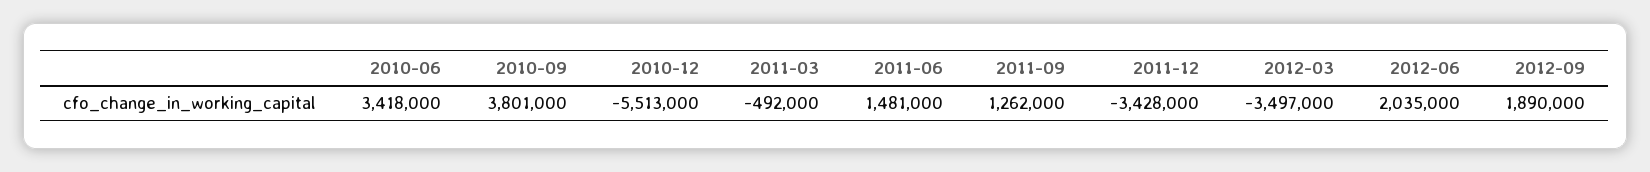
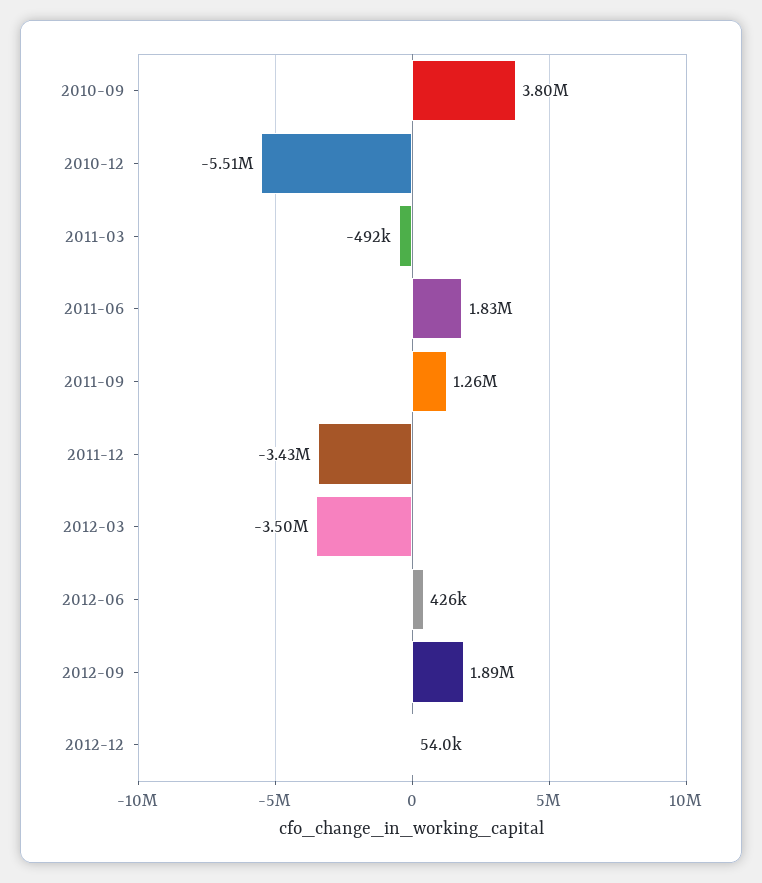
2010-06: 3418000 -> none
2011-06: 1481000 -> 1830000
2012-06: 2035000 -> 426000
2012-12: none -> 54000

